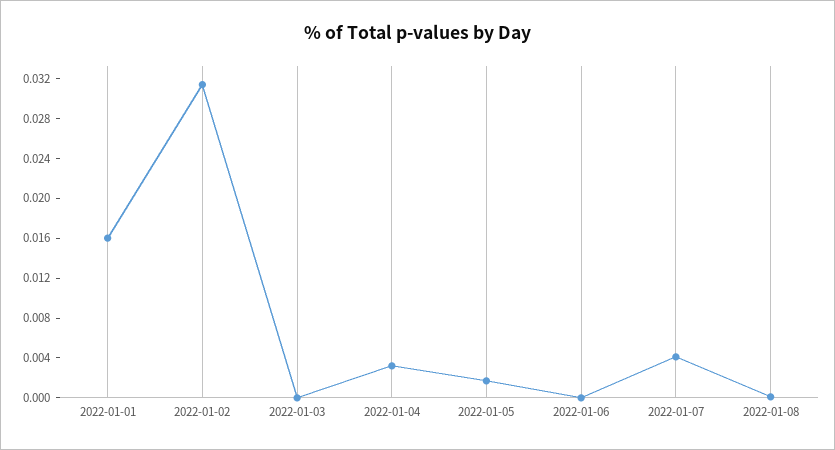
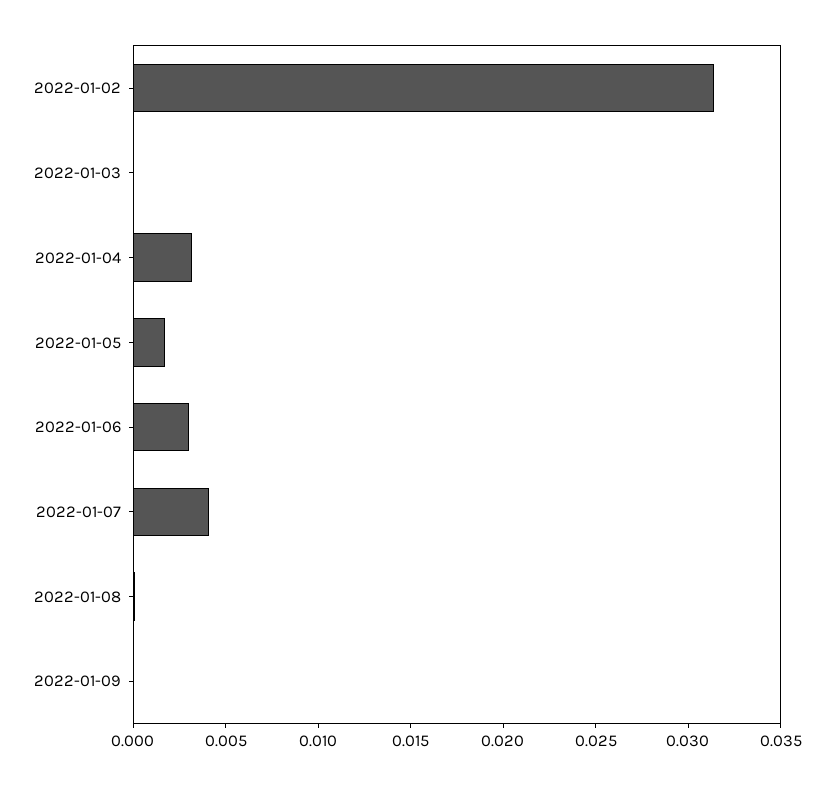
2022-01-01: 0.016 -> none
2022-01-06: 0 -> 0.003
2022-01-09: none -> 0

